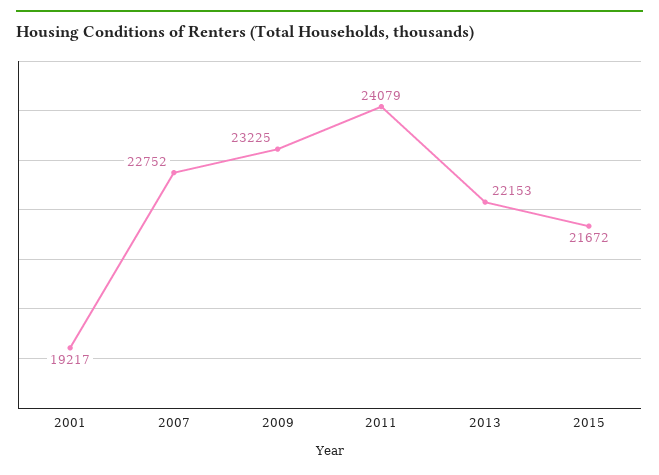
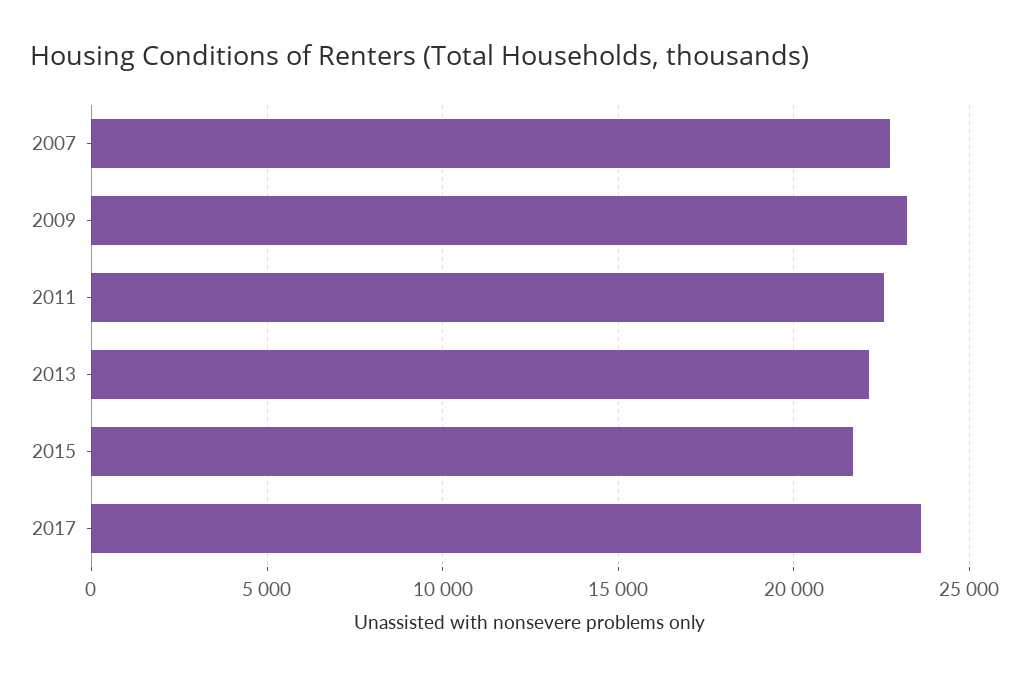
2001: 19217 -> none
2011: 24079 -> 22500
2017: none -> 23500

